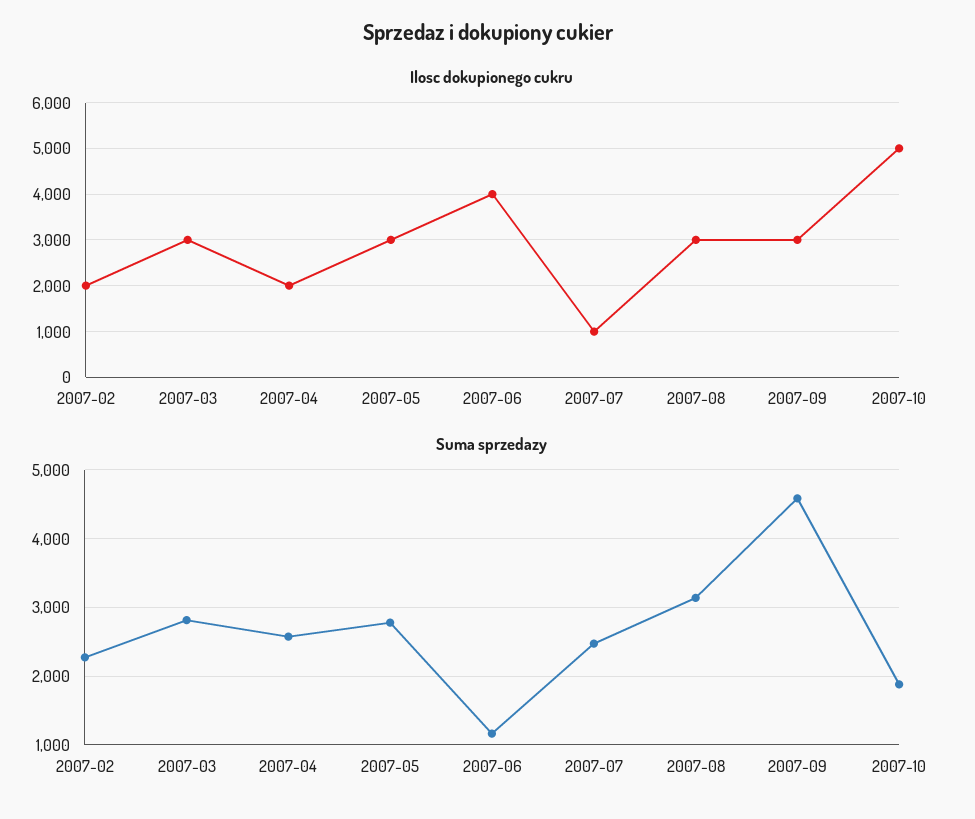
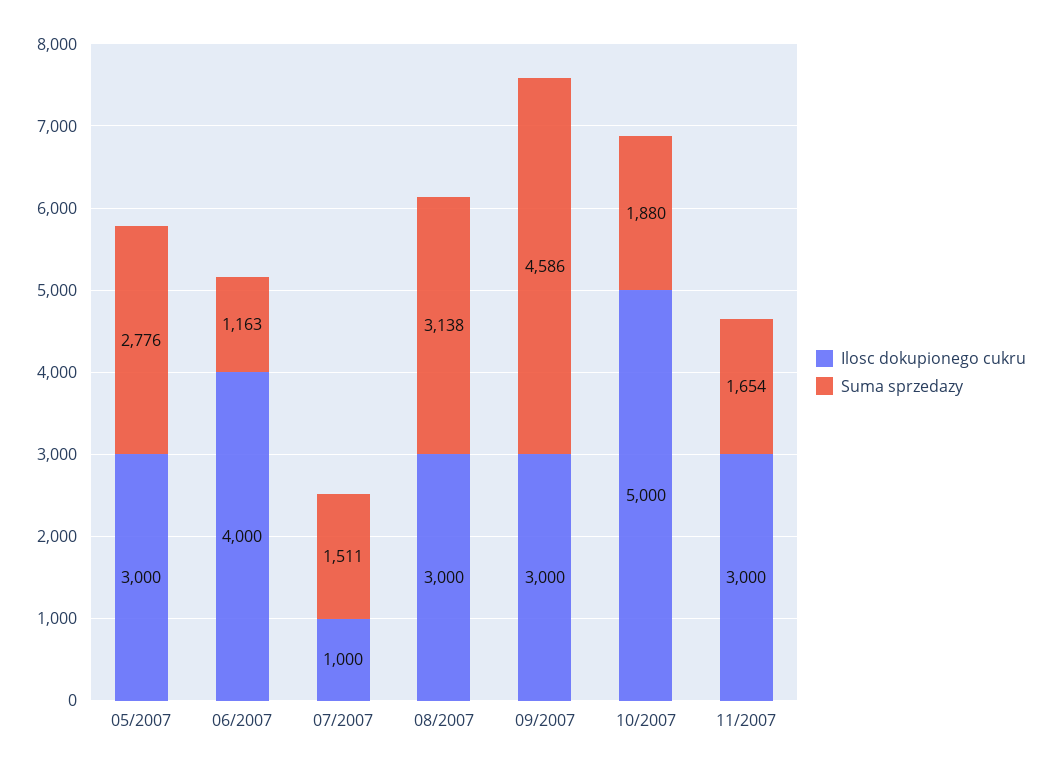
Ilosc dokupionego cukru, 2007-02: 2000 -> none
Ilosc dokupionego cukru, 2007-03: 3000 -> none
Ilosc dokupionego cukru, 2007-04: 2000 -> none
Suma sprzedazy, 2007-02: 2300 -> none
Suma sprzedazy, 2007-03: 2800 -> none
Suma sprzedazy, 2007-04: 2600 -> none
Suma sprzedazy, 2007-07: 2500 -> 1511
Ilosc dokupionego cukru, 11/2007: none -> 3000
Suma sprzedazy, 11/2007: none -> 1654

